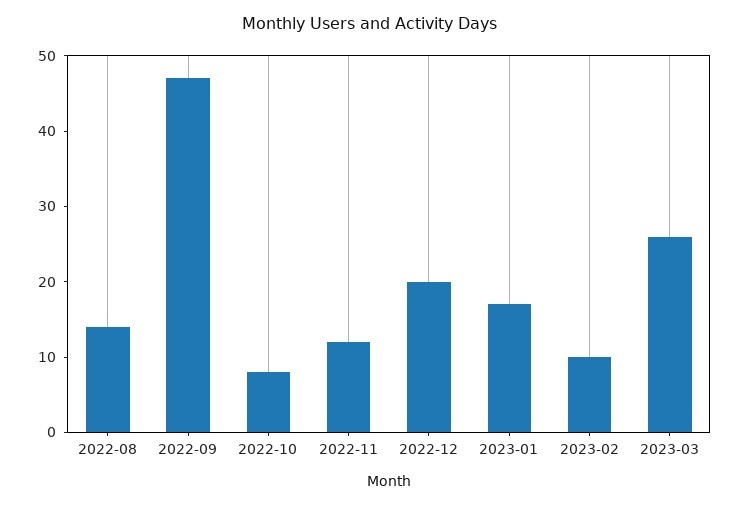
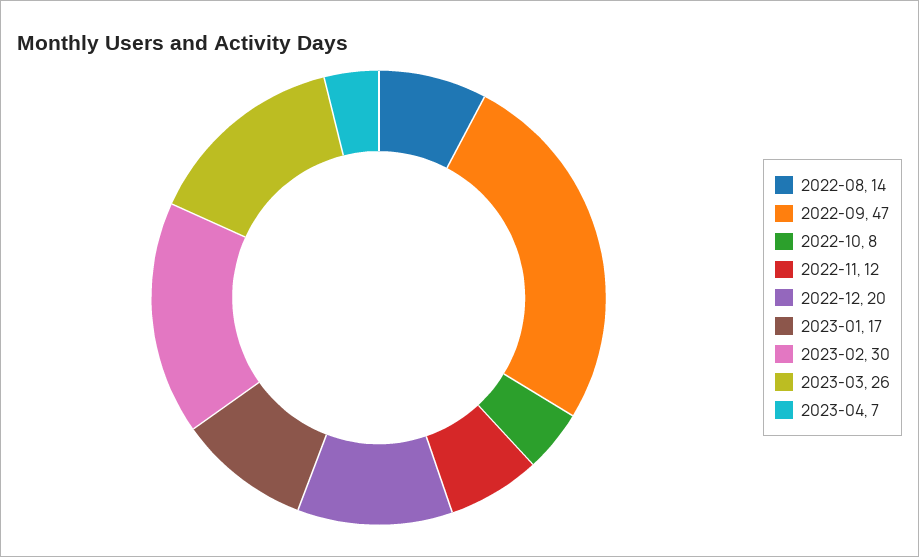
2023-02: 10 -> 30
2023-04: none -> 7

